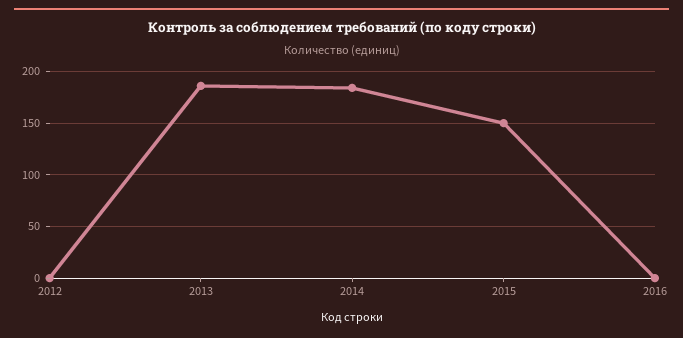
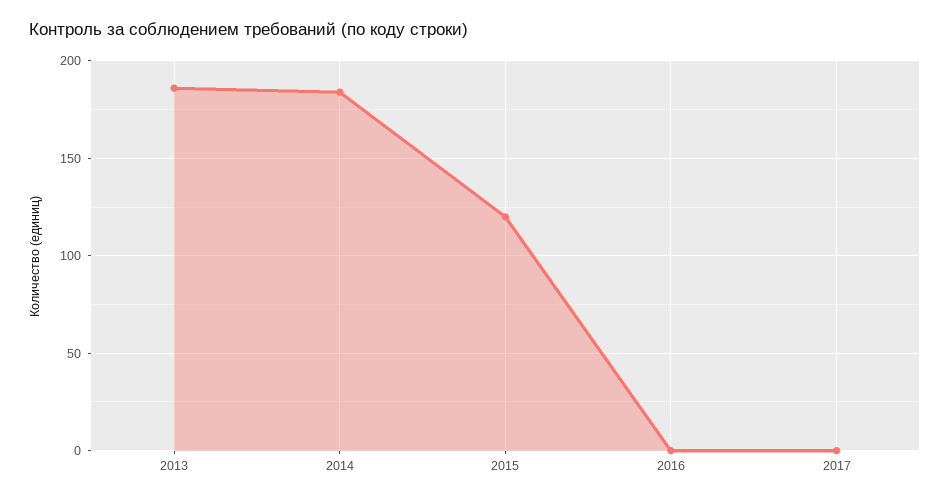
2012: 0 -> none
2015: 150 -> 120
2017: none -> 0

